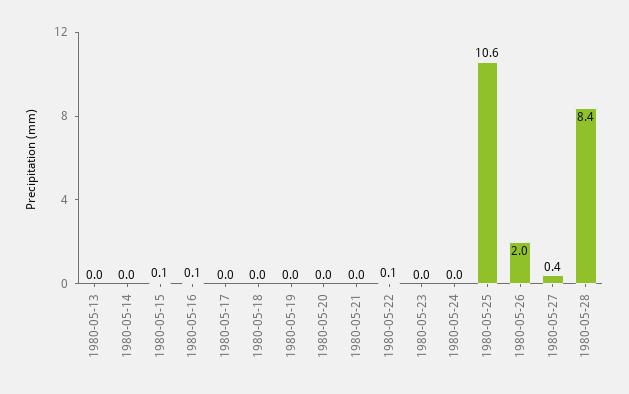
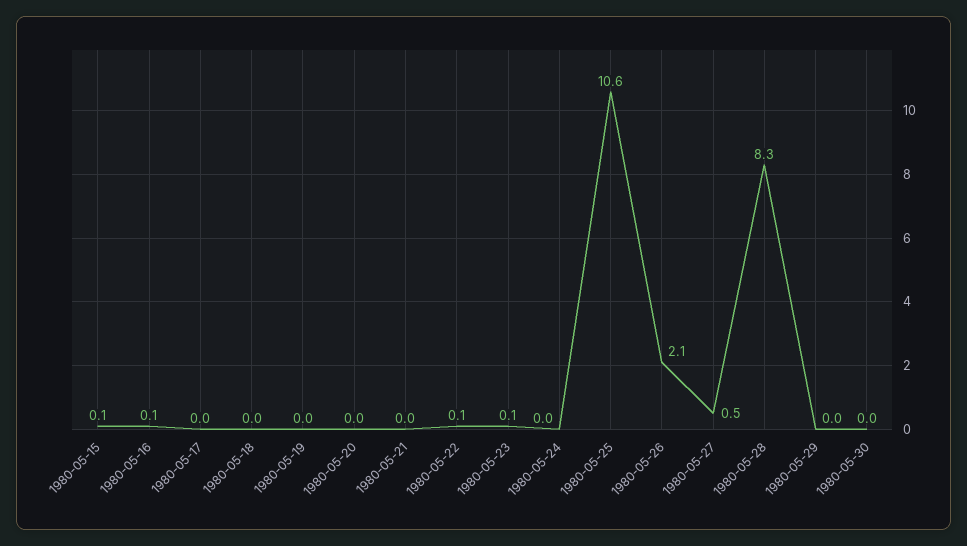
1980-05-13: 0 -> none
1980-05-14: 0 -> none
1980-05-23: 0 -> 0.1
1980-05-26: 2 -> 2.1
1980-05-27: 0.4 -> 0.5
1980-05-28: 8.4 -> 8.3
1980-05-29: none -> 0
1980-05-30: none -> 0

